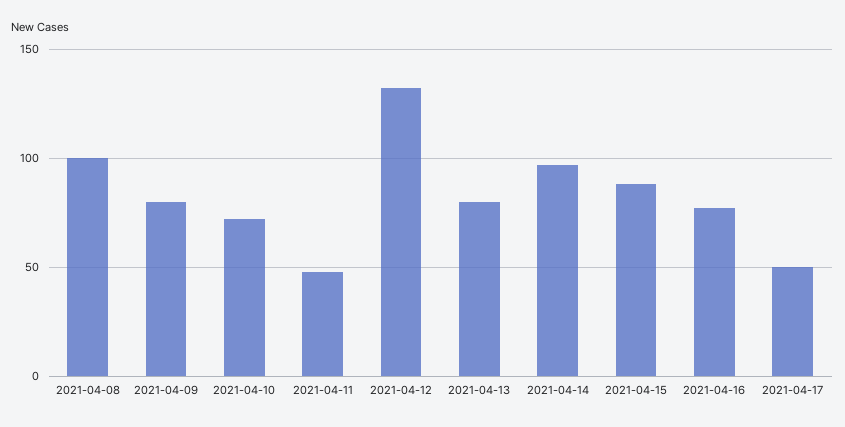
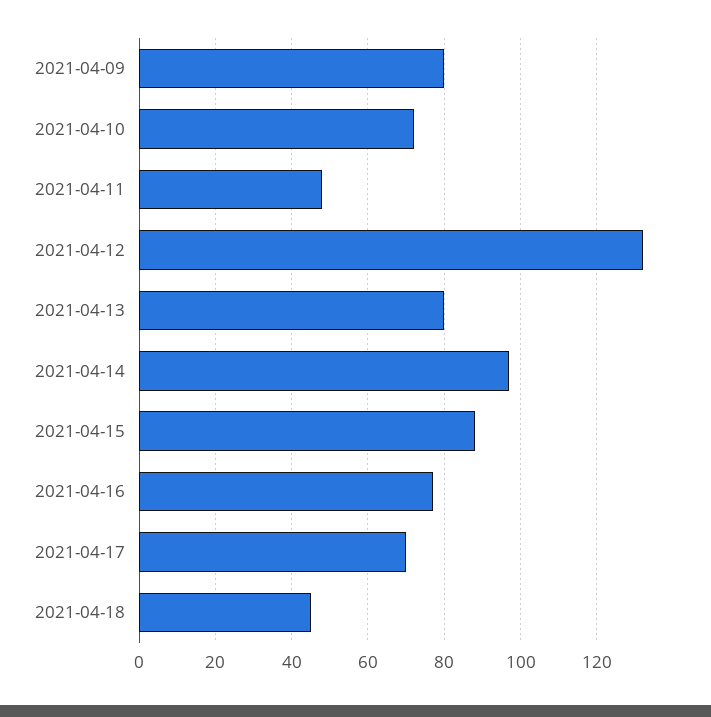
2021-04-08: 100 -> none
2021-04-17: 50 -> 70
2021-04-18: none -> 45

